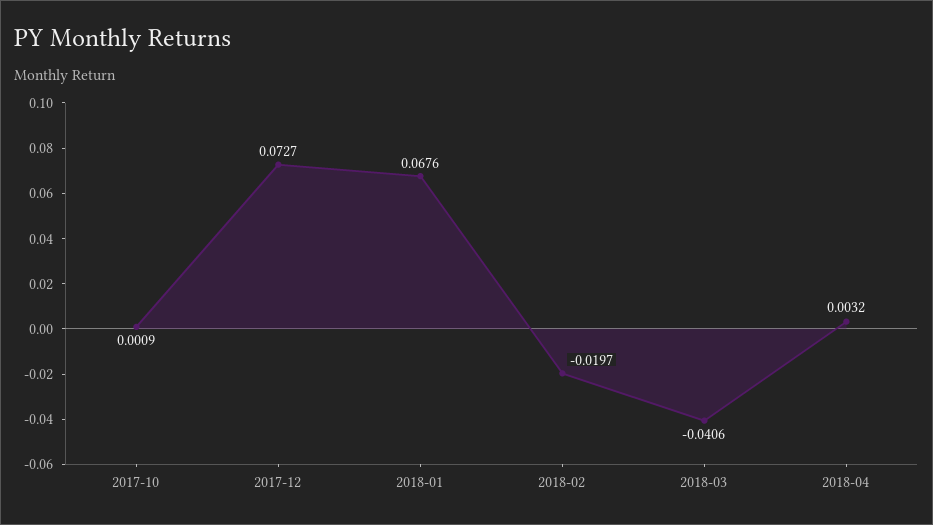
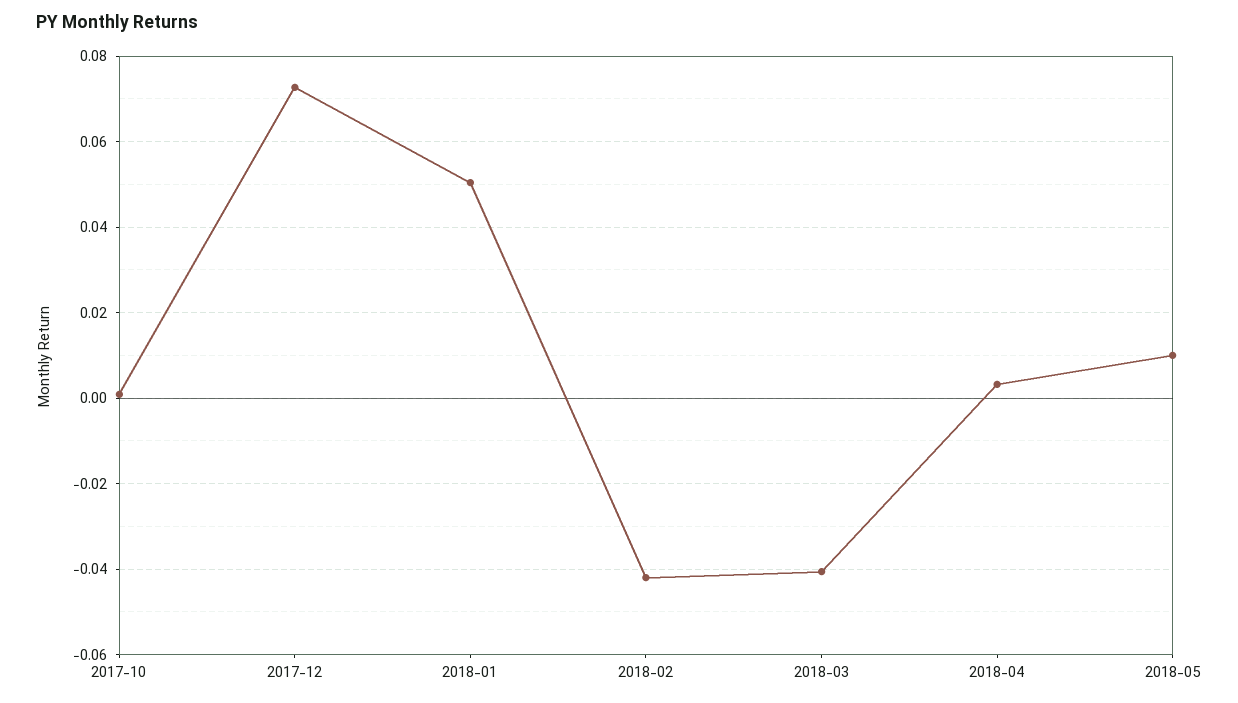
2018-01: 0.0676 -> 0.05
2018-02: -0.0197 -> -0.042
2018-05: none -> 0.01

